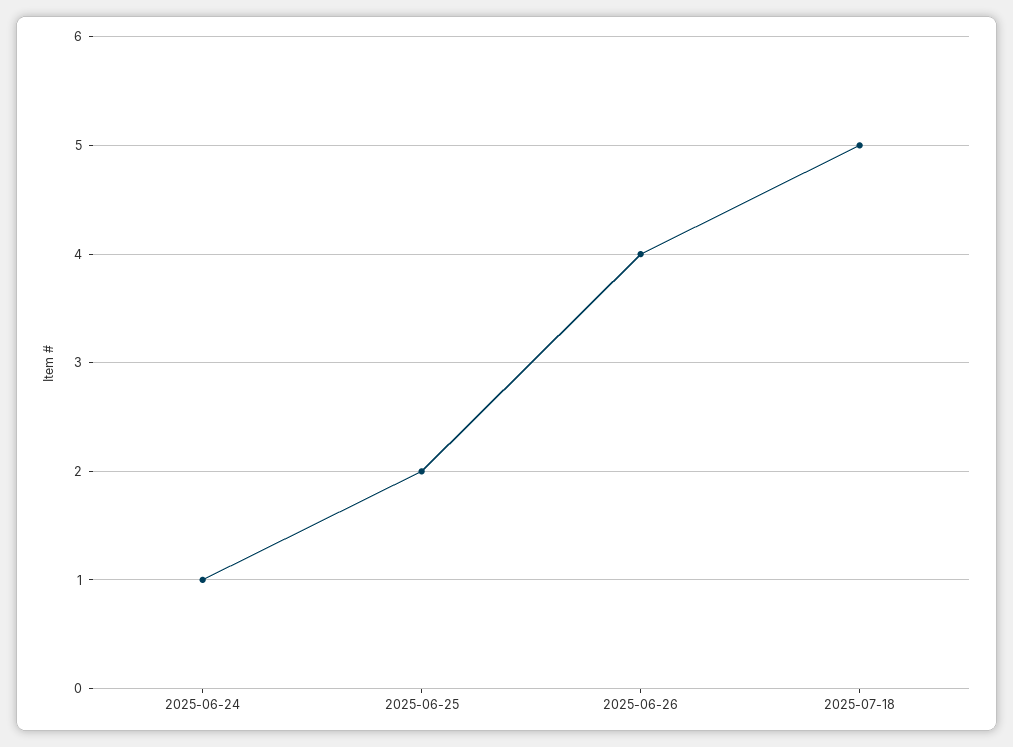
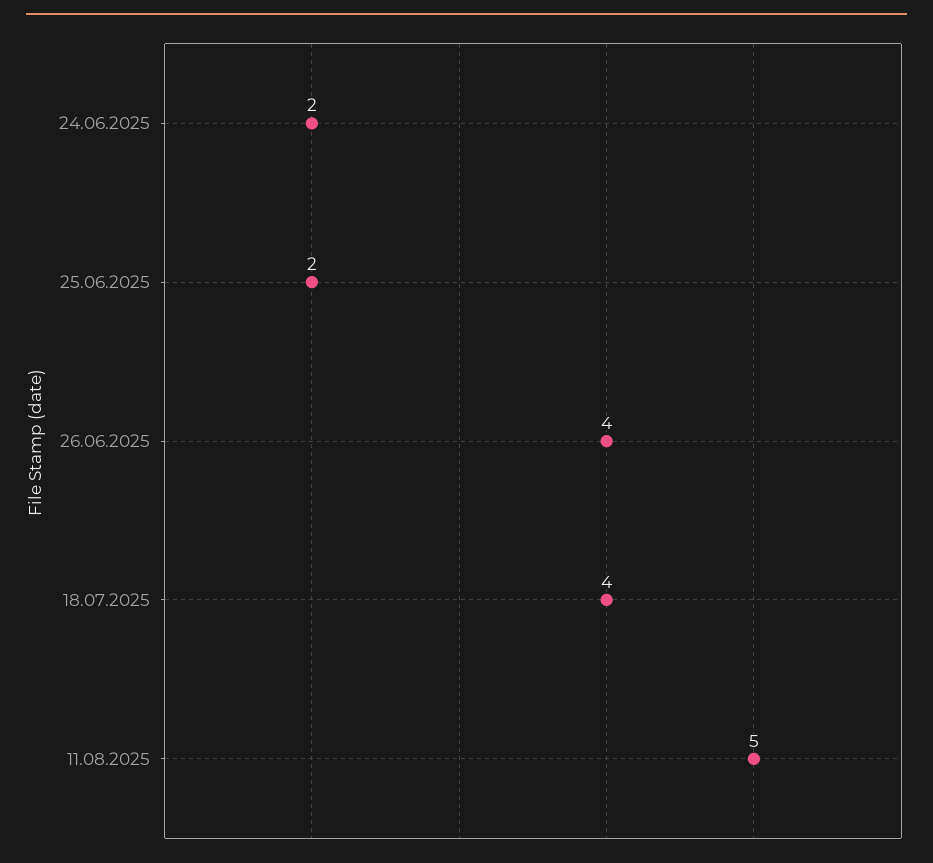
2025-06-24: 1 -> 2
2025-07-18: 5 -> 4
11.08.2025: none -> 5

